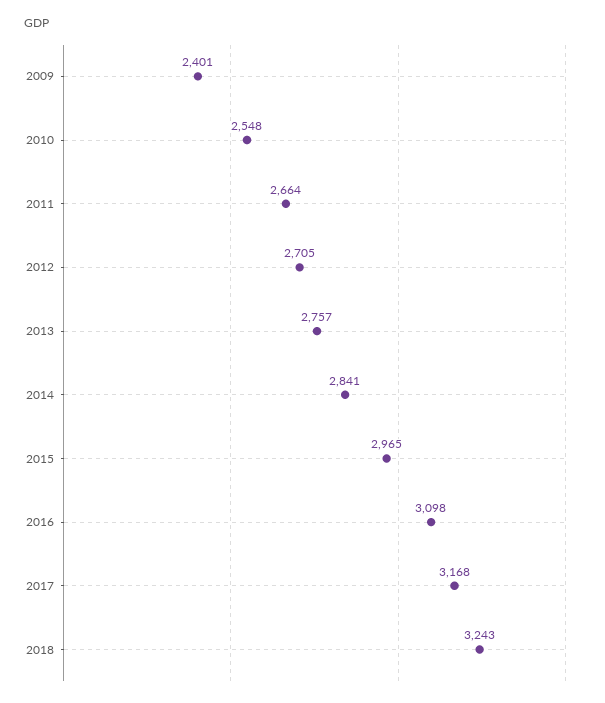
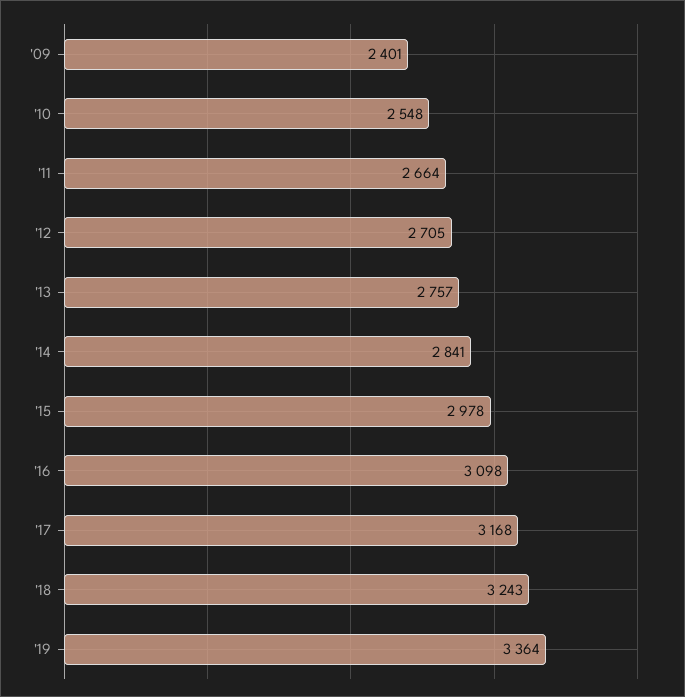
2015: 2965 -> 2978
'19: none -> 3364

